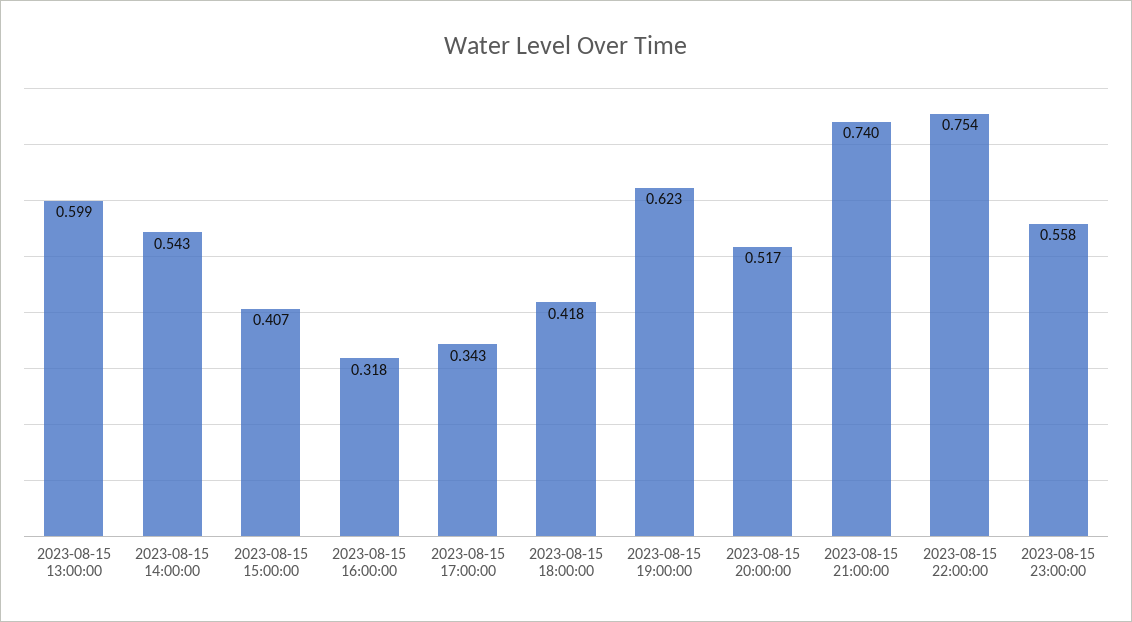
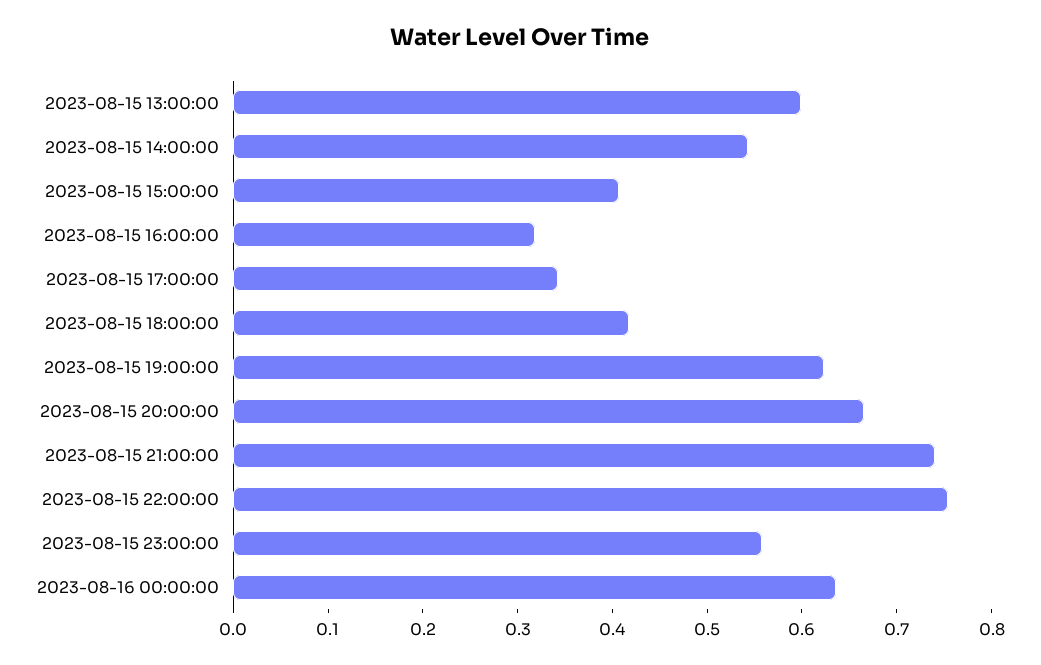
2023-08-15 20:00:00: 0.517 -> 0.66
2023-08-16 00:00:00: none -> 0.64

